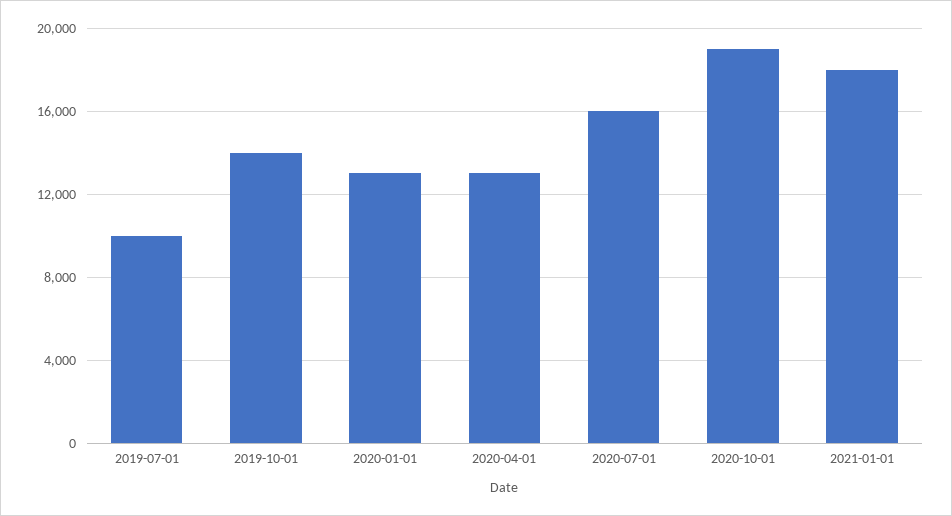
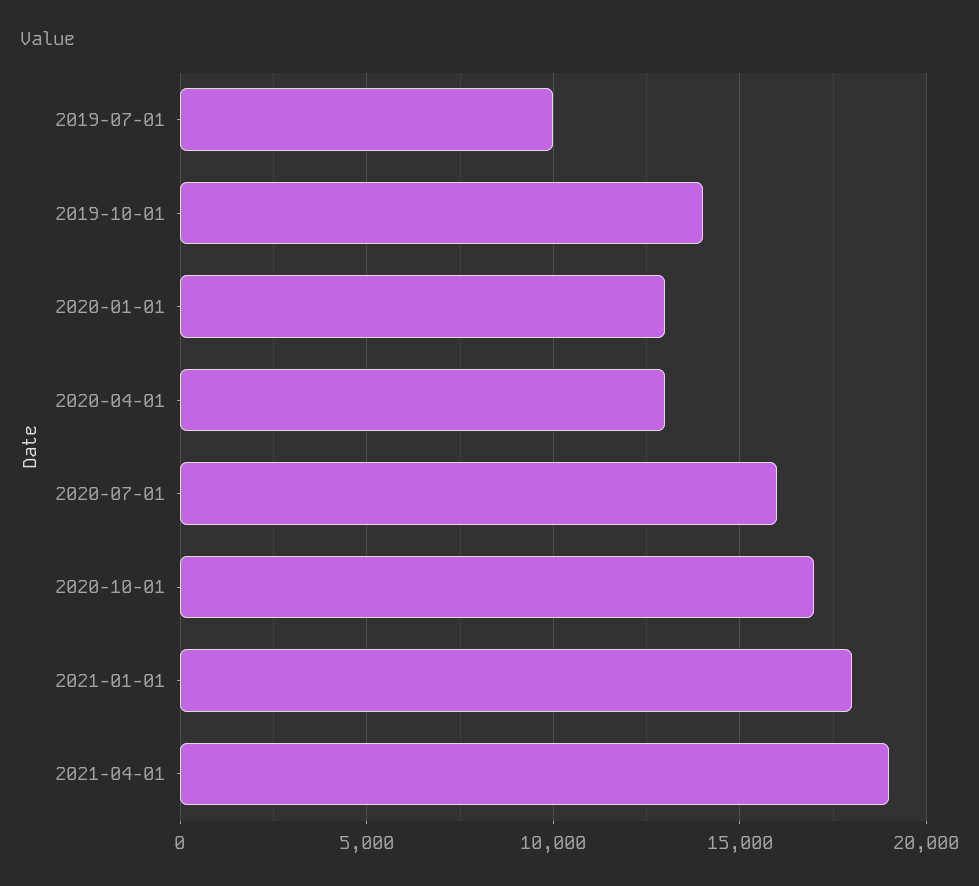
2020-10-01: 19000 -> 17000
2021-04-01: none -> 19000

